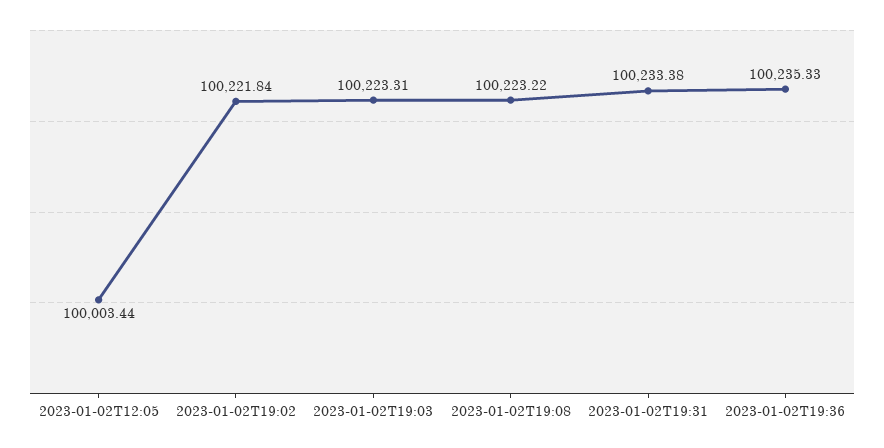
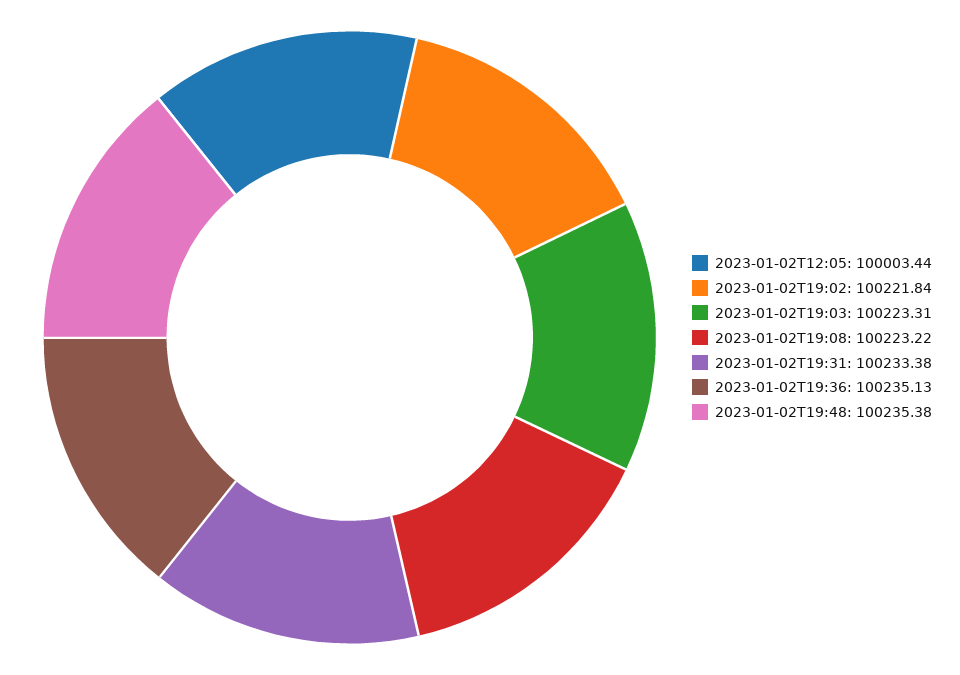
2023-01-02T19:36: 100235.33 -> 100235.13
2023-01-02T19:48: none -> 100235.38

